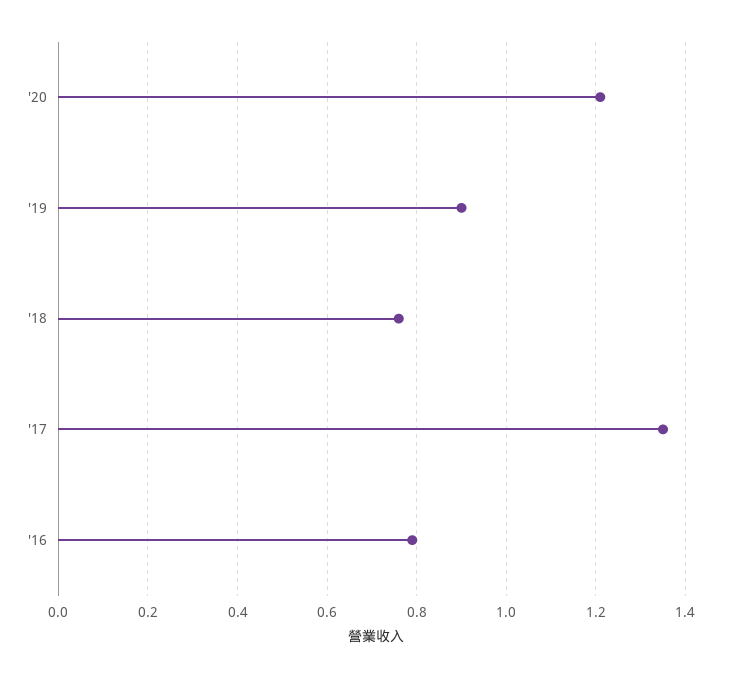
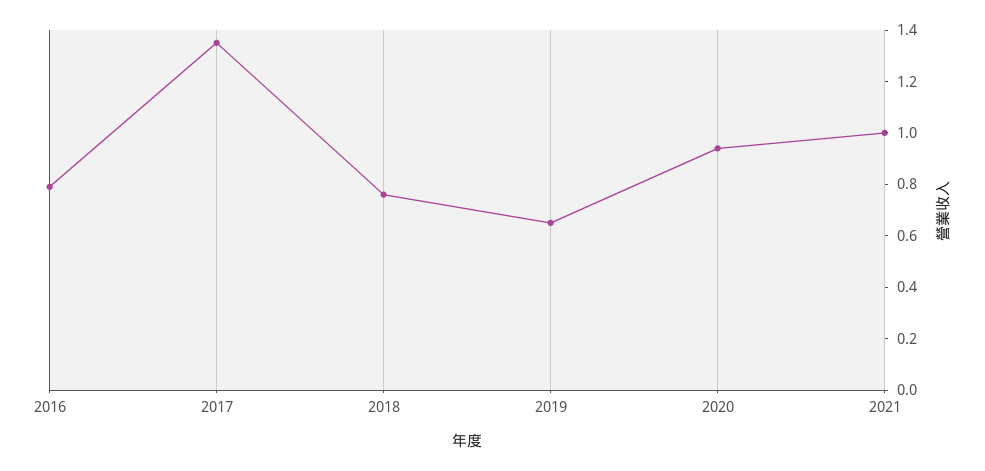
'20: 1.2 -> 0.95
'19: 0.9 -> 0.65
2021: none -> 1

